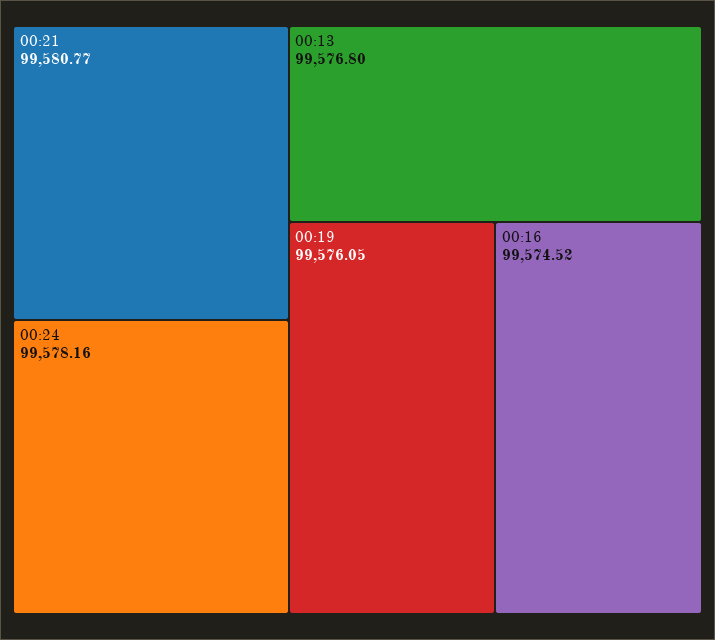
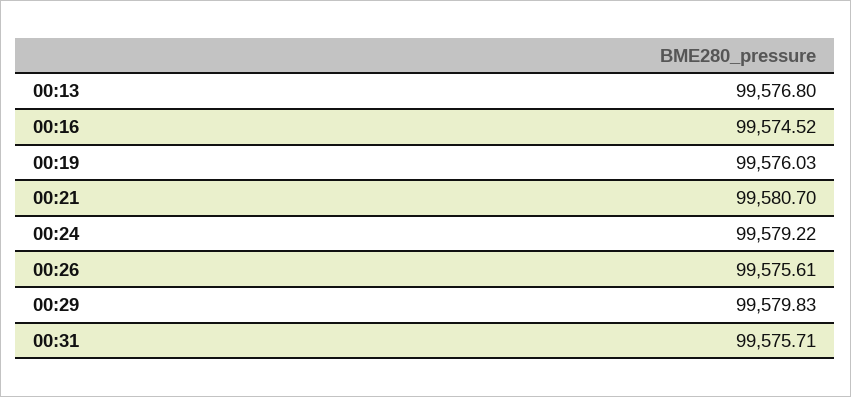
00:21: 99580.77 -> 99580.7
00:24: 99578.16 -> 99579.22
00:19: 99576.05 -> 99576.03
00:26: none -> 99575.61
00:29: none -> 99579.83
00:31: none -> 99575.71

